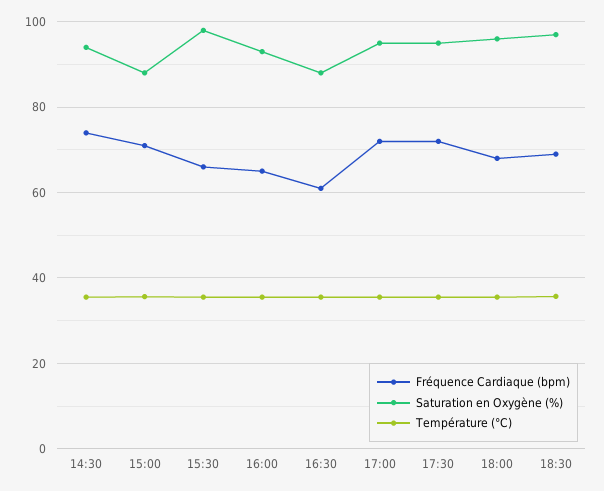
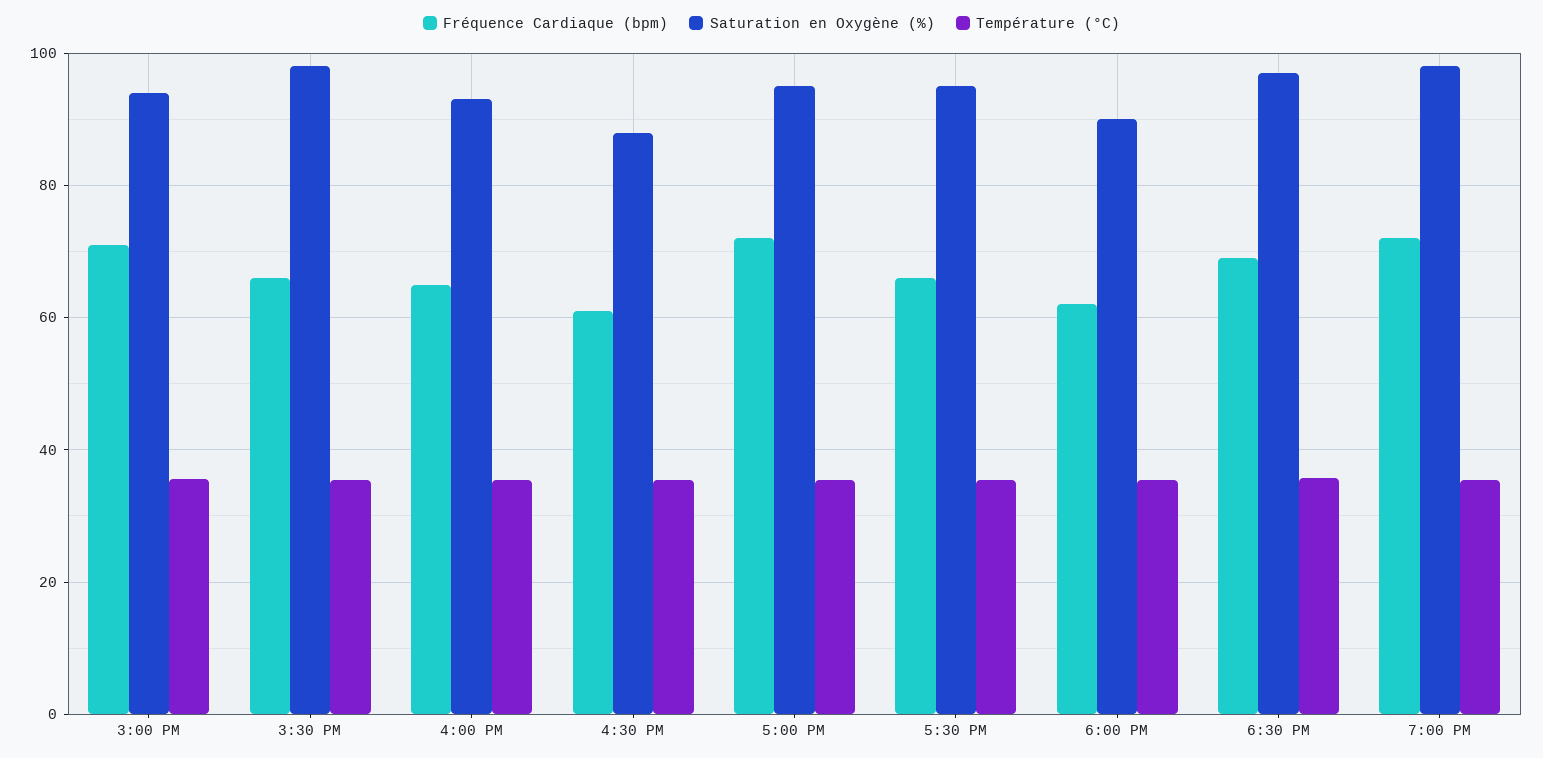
Fréquence Cardiaque (bpm), 14:30: 74 -> none
Saturation en Oxygène (%), 14:30: 94 -> none
Température (°C), 14:30: 36 -> none
Saturation en Oxygène (%), 15:00: 88 -> 94
Fréquence Cardiaque (bpm), 17:30: 72 -> 66
Fréquence Cardiaque (bpm), 18:00: 68 -> 62
Saturation en Oxygène (%), 18:00: 96 -> 90
Fréquence Cardiaque (bpm), 7:00 PM: none -> 72
Saturation en Oxygène (%), 7:00 PM: none -> 98
Température (°C), 7:00 PM: none -> 36

